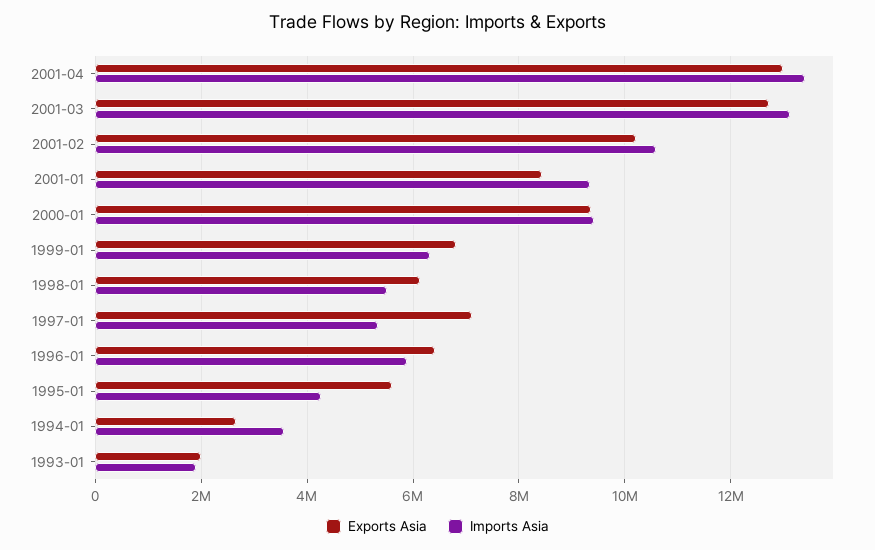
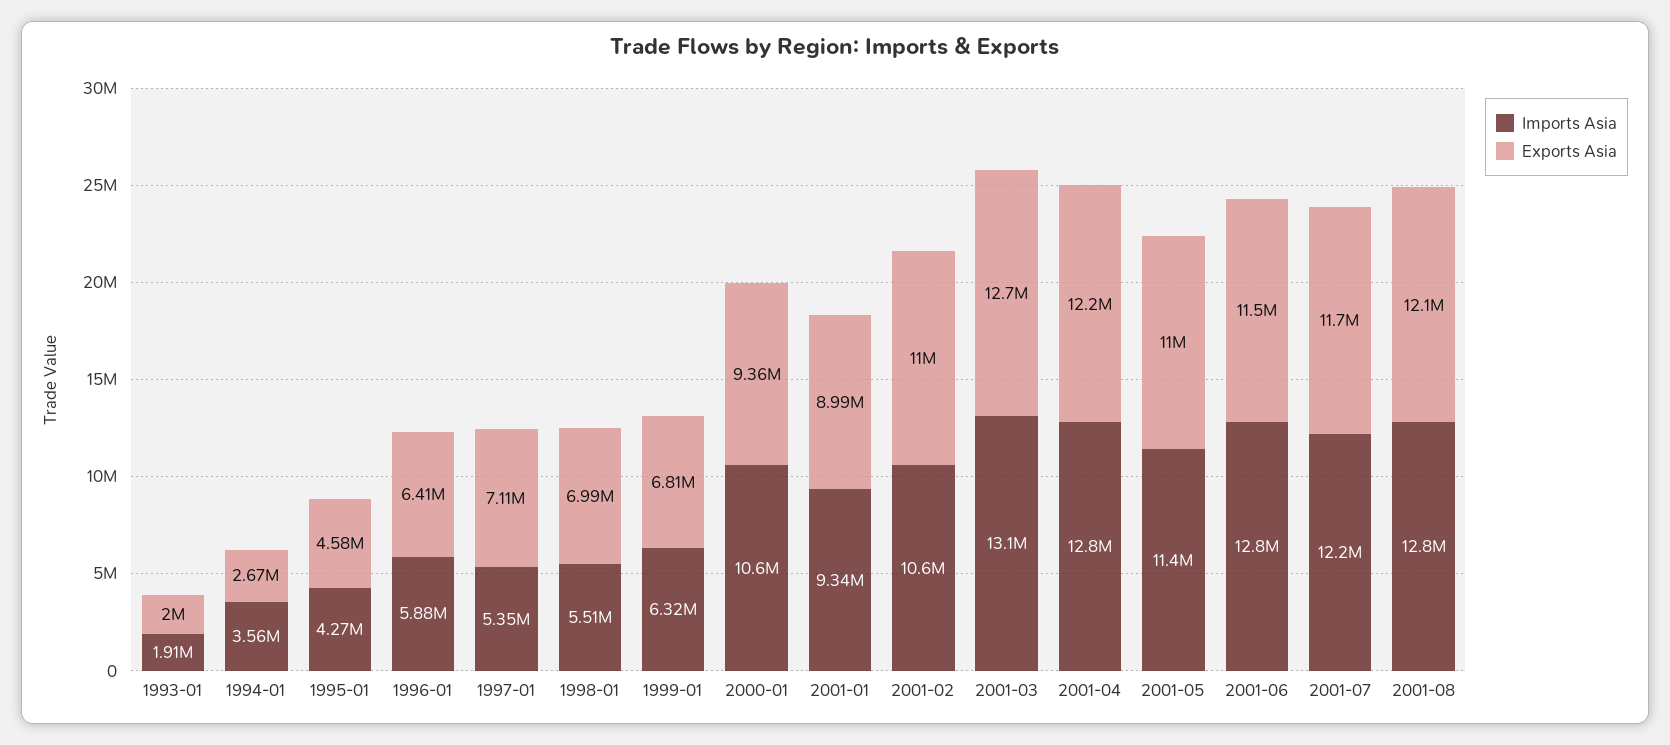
Exports Asia, 2001-04: 13000000 -> 12200000
Imports Asia, 2001-04: 13400000 -> 12800000
Exports Asia, 2001-02: 10200000 -> 11000000
Exports Asia, 2001-01: 8400000 -> 8990000
Imports Asia, 2000-01: 9400000 -> 10600000
Exports Asia, 1998-01: 6200000 -> 6990000
Exports Asia, 1995-01: 5600000 -> 4580000
Imports Asia, 2001-05: none -> 11400000
Exports Asia, 2001-05: none -> 11000000
Imports Asia, 2001-06: none -> 12800000
Exports Asia, 2001-06: none -> 11500000
Imports Asia, 2001-07: none -> 12200000
Exports Asia, 2001-07: none -> 11700000
Imports Asia, 2001-08: none -> 12800000
Exports Asia, 2001-08: none -> 12100000

